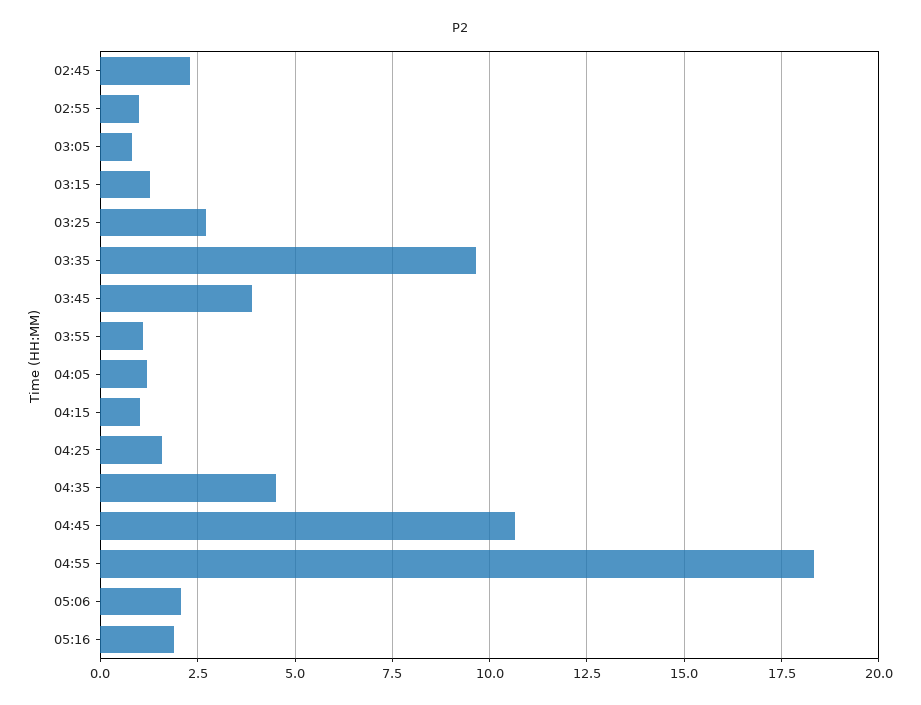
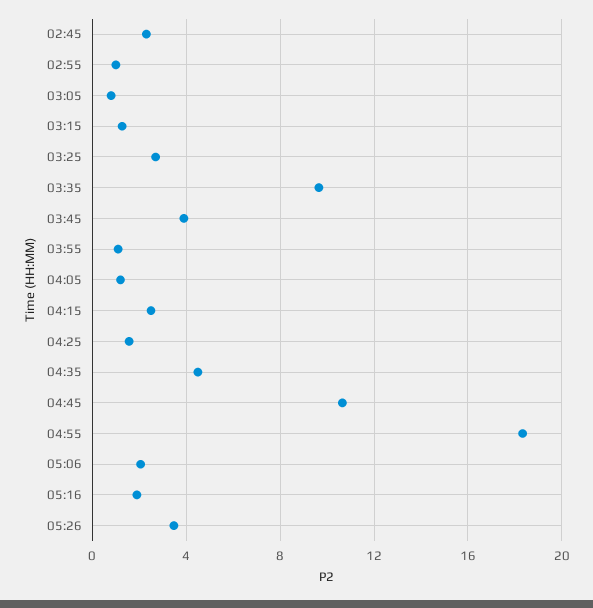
04:15: 1 -> 2.5
05:26: none -> 3.5

